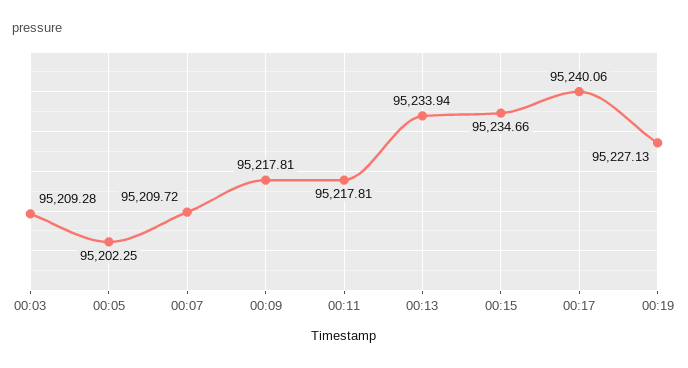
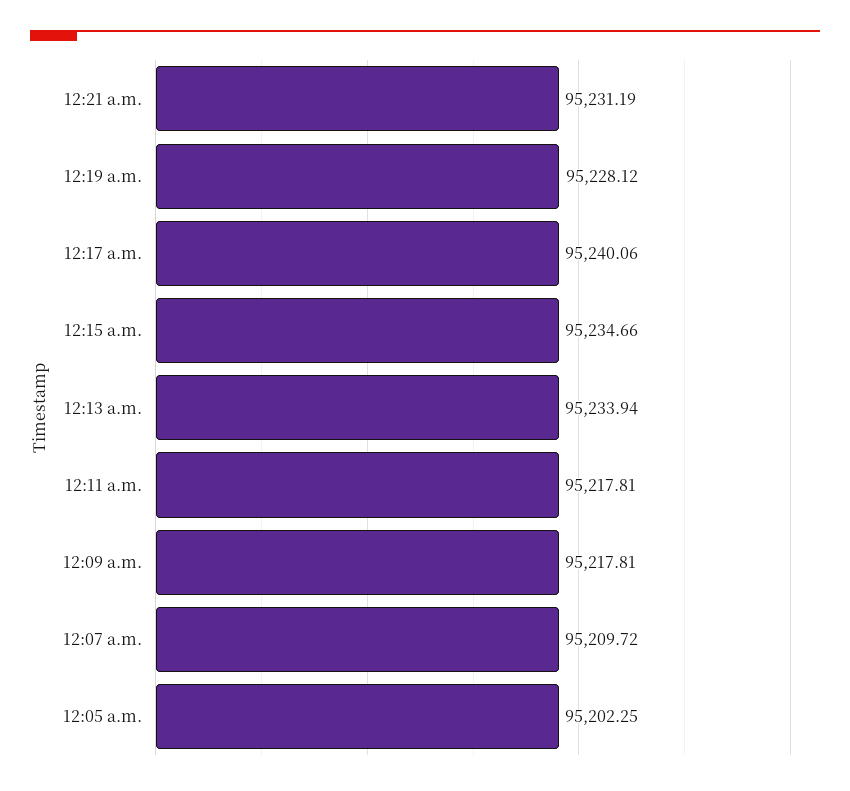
00:03: 95209.28 -> none
00:19: 95227.13 -> 95228.12
12:21 a.m.: none -> 95231.19

